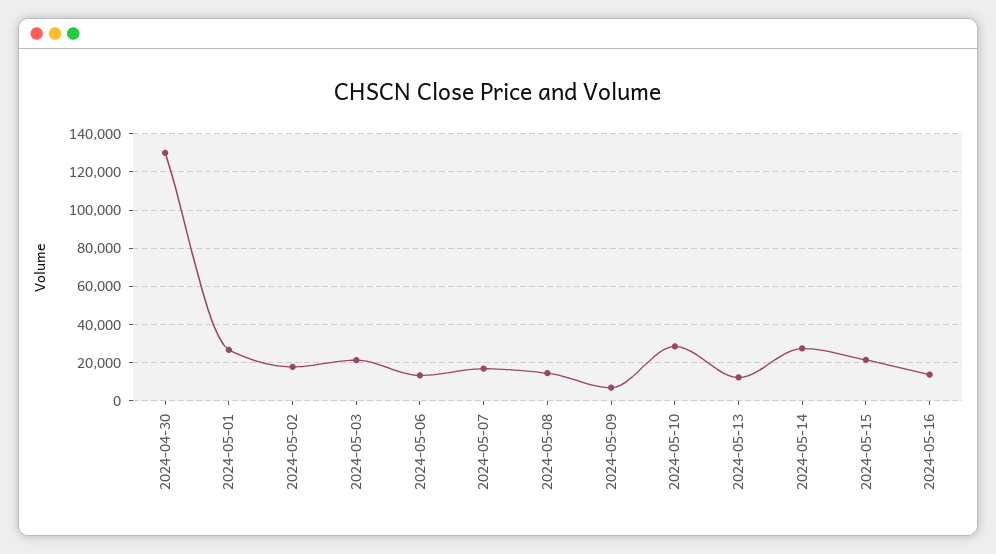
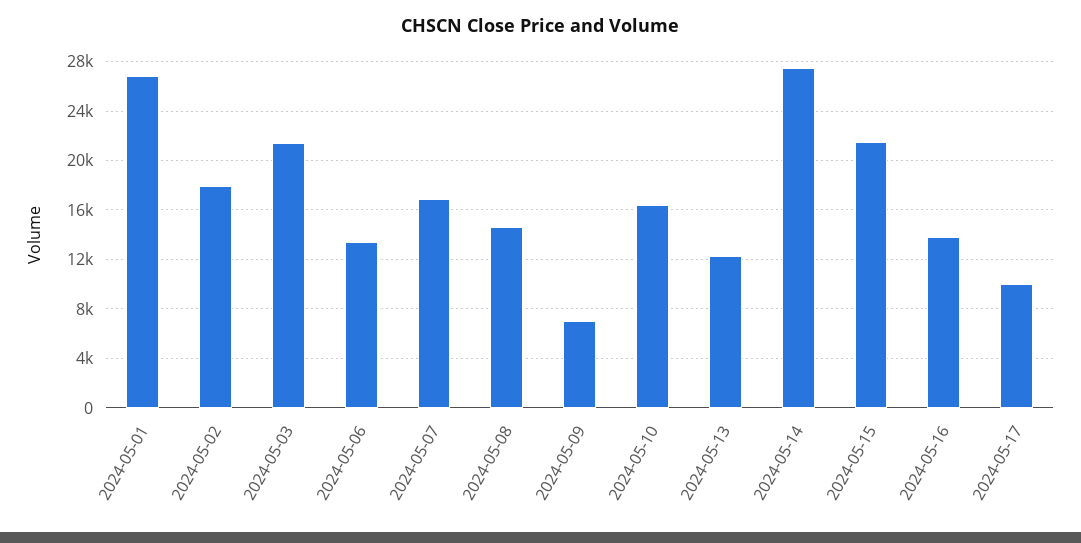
2024-04-30: 130000 -> none
2024-05-10: 30000 -> 16500
2024-05-17: none -> 10000

